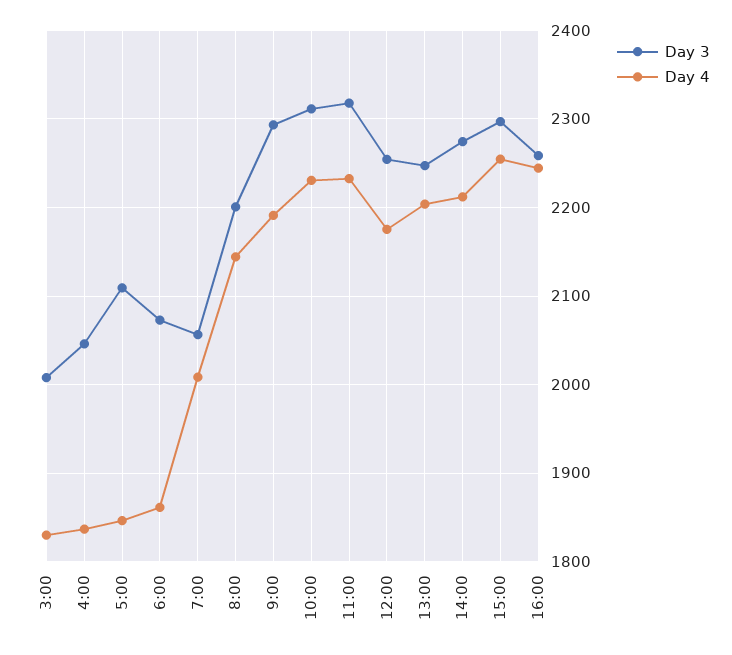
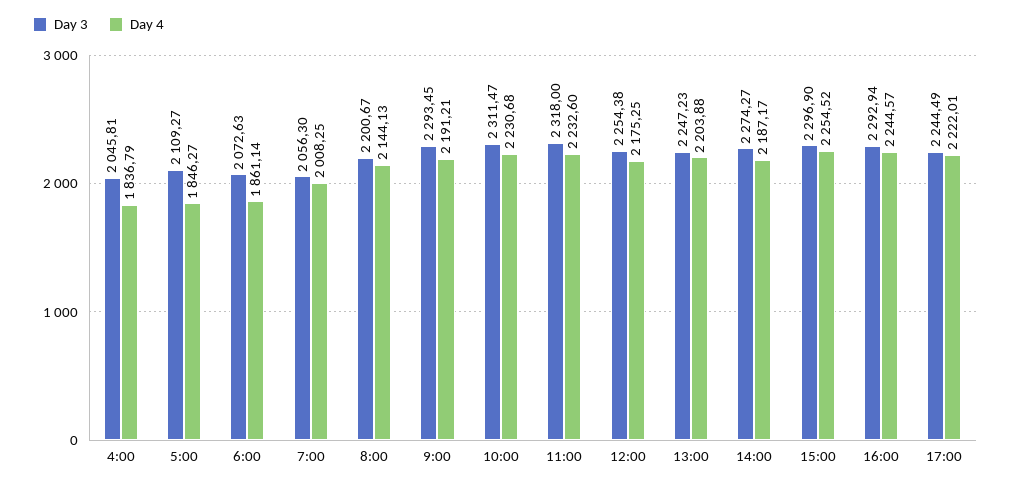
Day 3, 3:00: 2010 -> none
Day 4, 3:00: 1830 -> none
Day 4, 14:00: 2210 -> 2187.17
Day 3, 16:00: 2260 -> 2292.94
Day 3, 17:00: none -> 2244.49
Day 4, 17:00: none -> 2222.01

